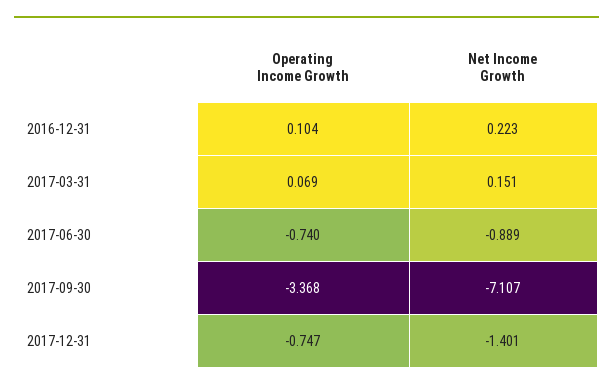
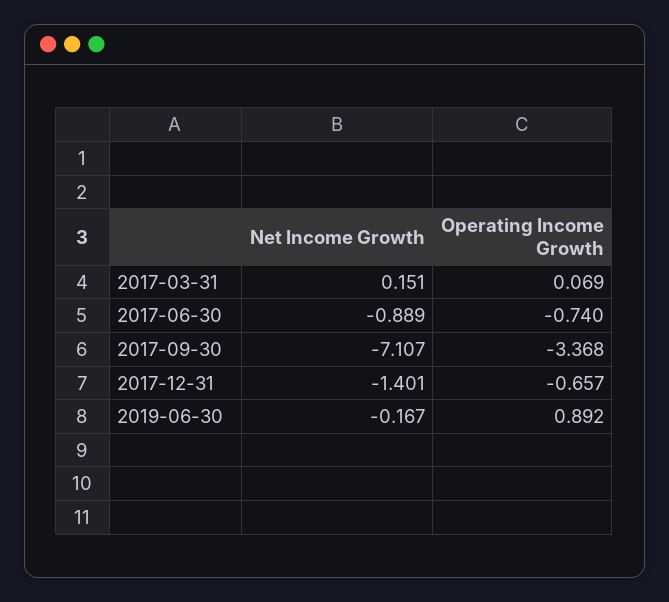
Operating Income Growth, 2016-12-31: 0.104 -> none
Net Income Growth, 2016-12-31: 0.223 -> none
Operating Income Growth, 2017-12-31: -0.747 -> -0.657
Net Income Growth, 2019-06-30: none -> -0.167
Operating Income Growth, 2019-06-30: none -> 0.892

